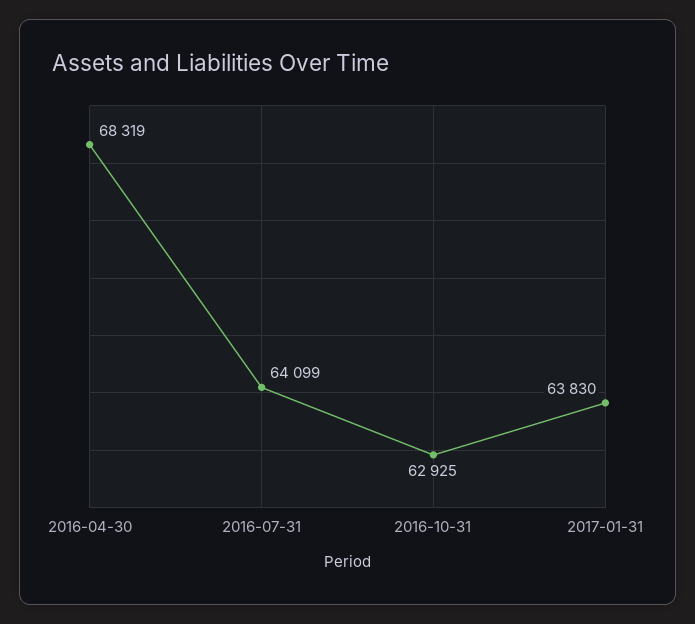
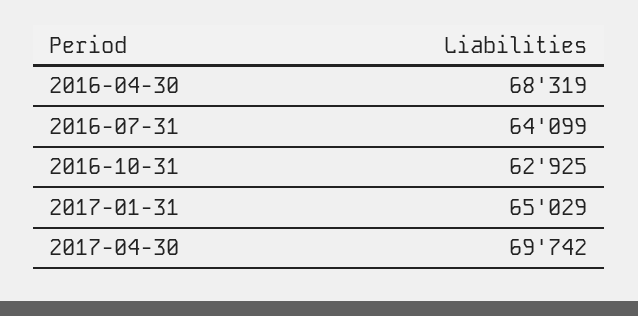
2017-01-31: 63830 -> 65029
2017-04-30: none -> 69742

